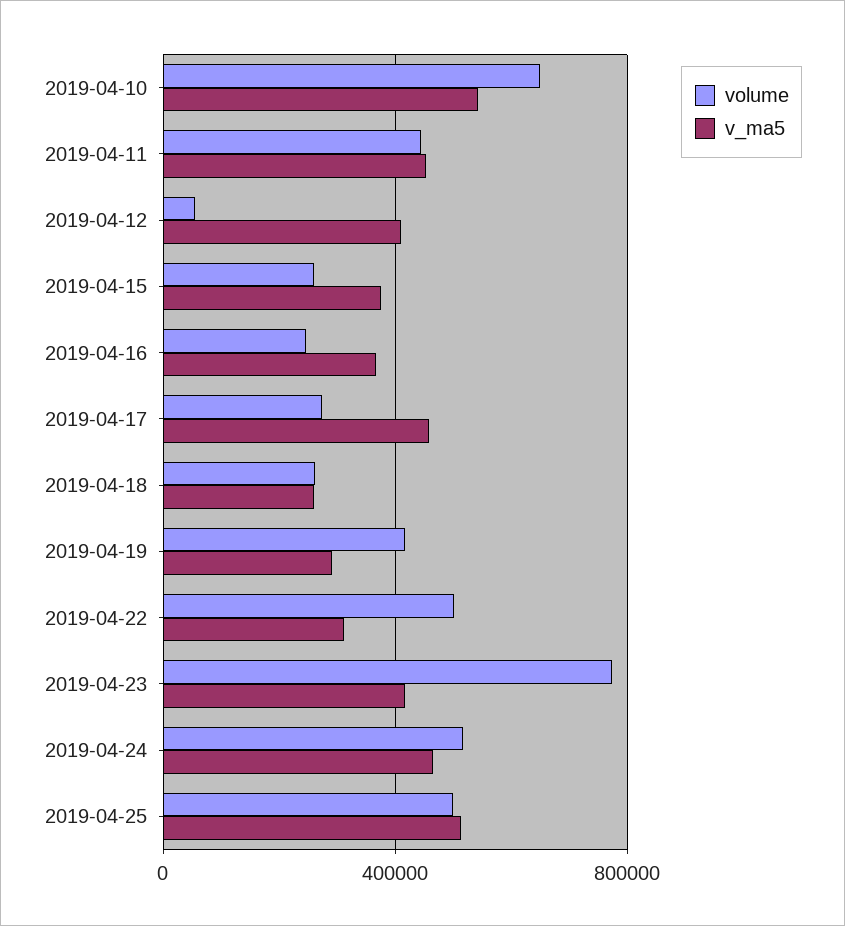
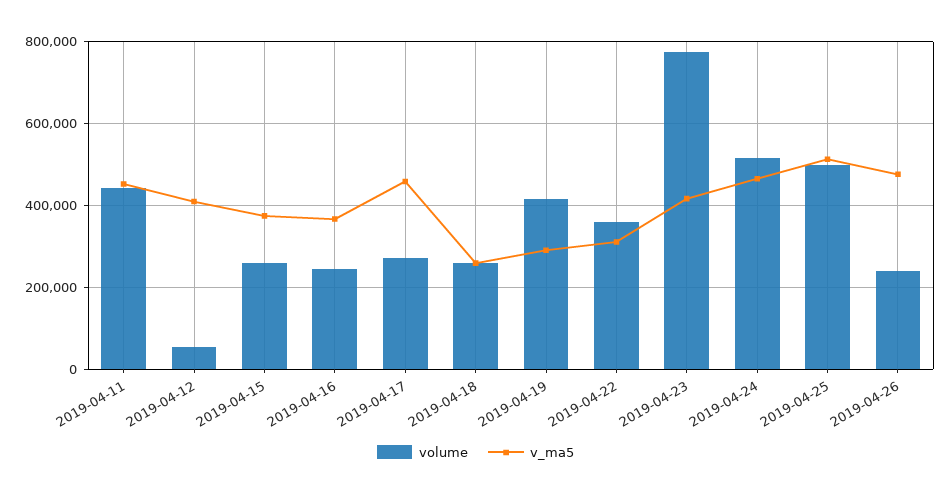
volume, 2019-04-10: 650000 -> none
v_ma5, 2019-04-10: 550000 -> none
volume, 2019-04-22: 500000 -> 360000
volume, 2019-04-26: none -> 240000
v_ma5, 2019-04-26: none -> 480000

